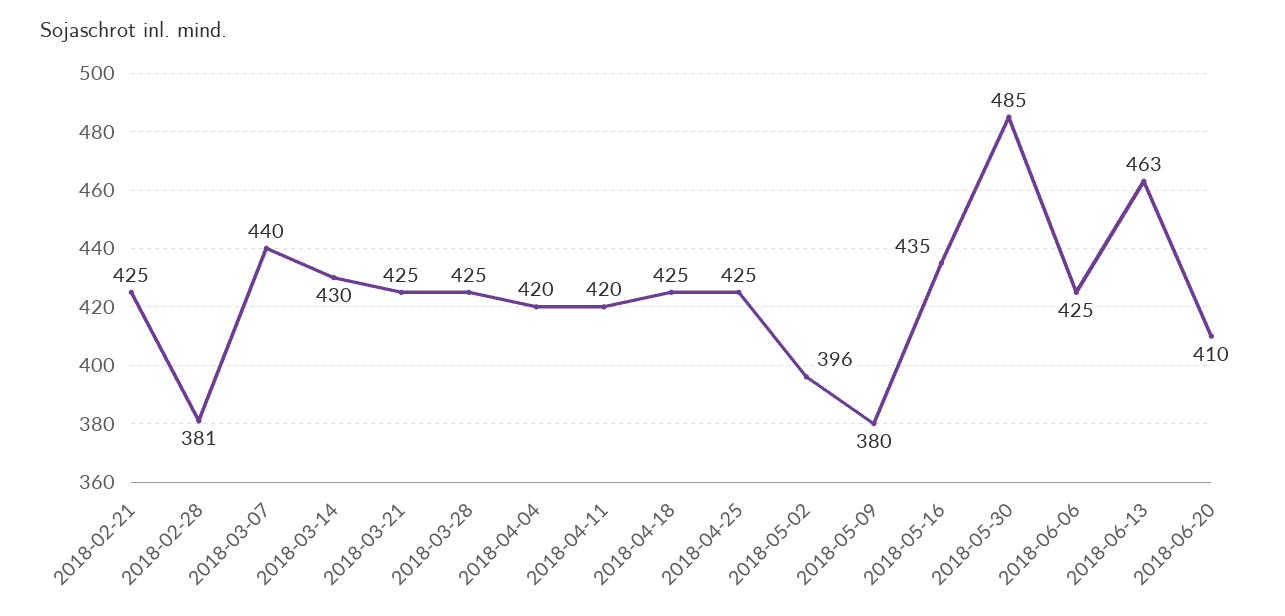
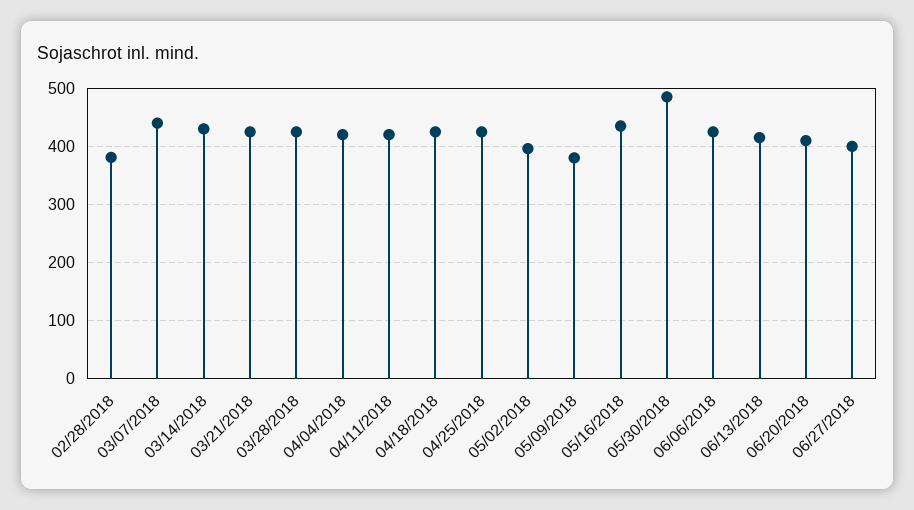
2018-02-21: 425 -> none
2018-06-13: 463 -> 420
06/27/2018: none -> 400

